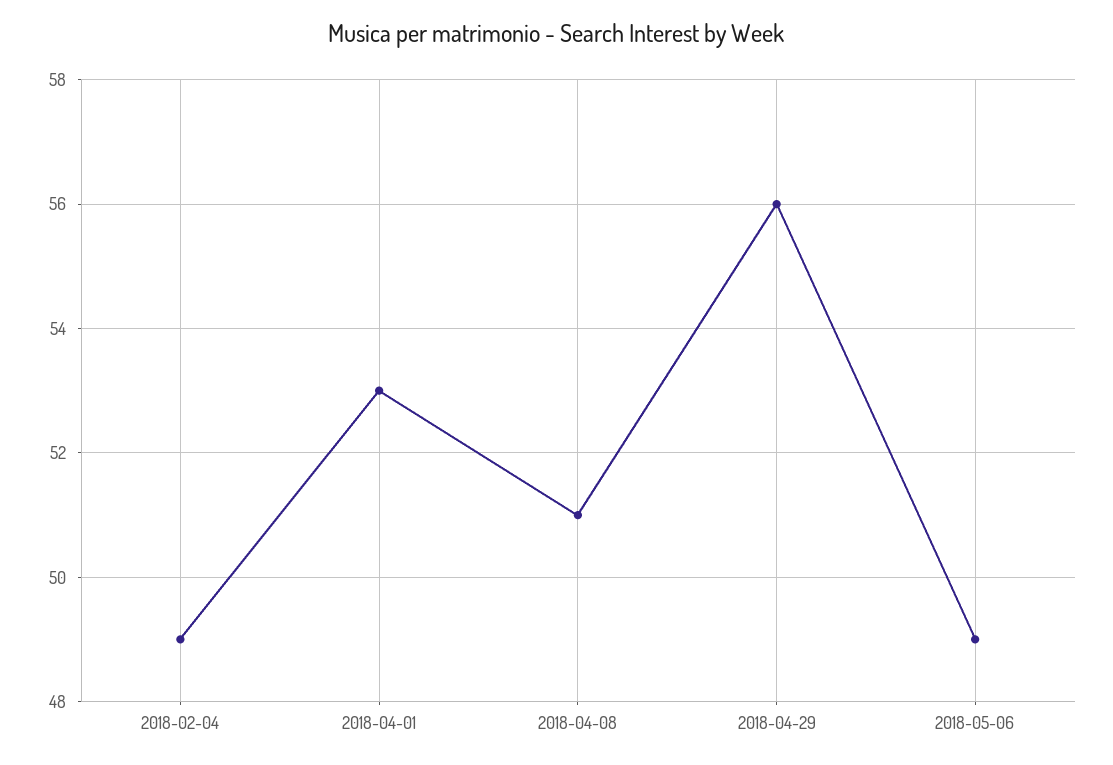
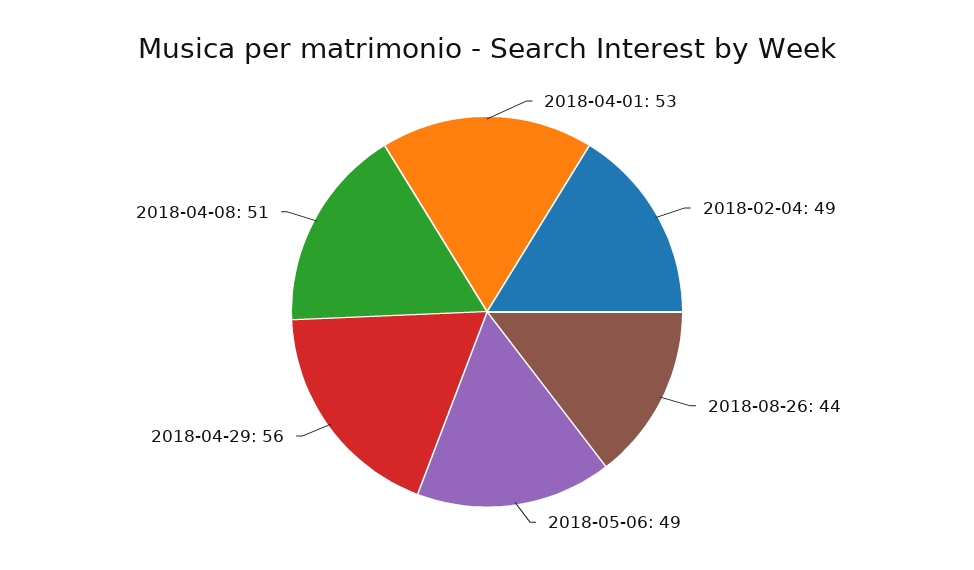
2018-08-26: none -> 44

